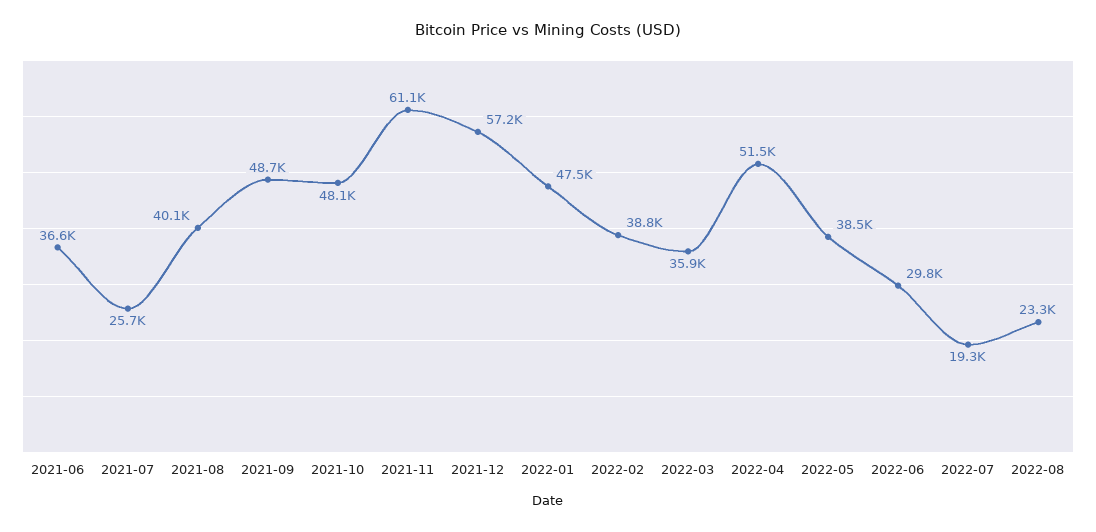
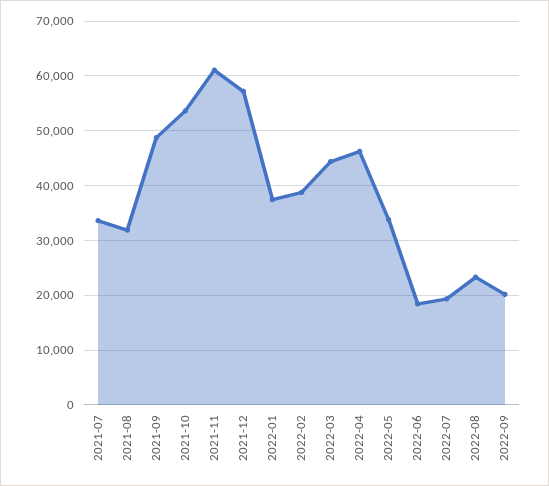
2021-06: 36600 -> none
2021-07: 25700 -> 34000
2021-08: 40100 -> 32000
2021-10: 48100 -> 54000
2022-01: 47500 -> 38000
2022-03: 35900 -> 44000
2022-04: 51500 -> 46000
2022-05: 38500 -> 34000
2022-06: 29800 -> 18000
2022-09: none -> 20000

